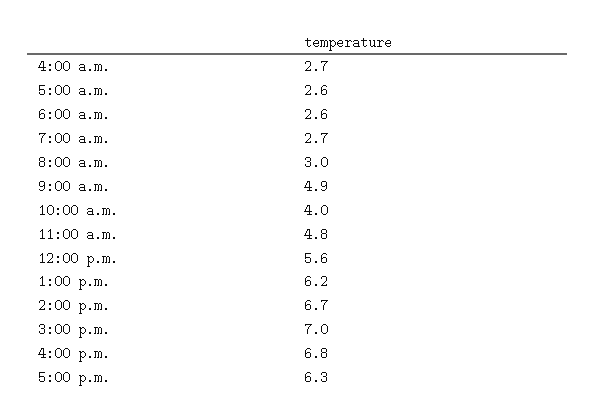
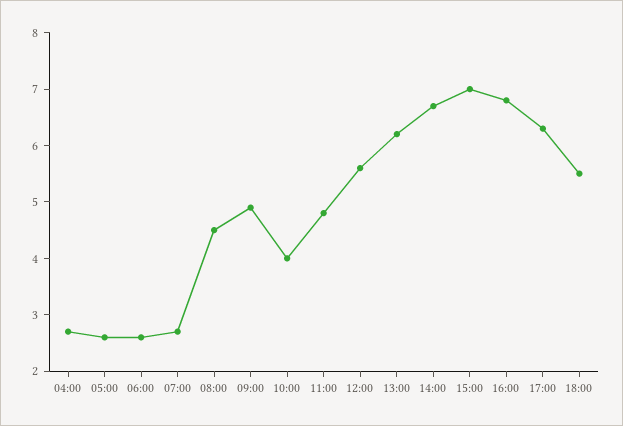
8:00 a.m.: 3 -> 4.5
18:00: none -> 5.5

